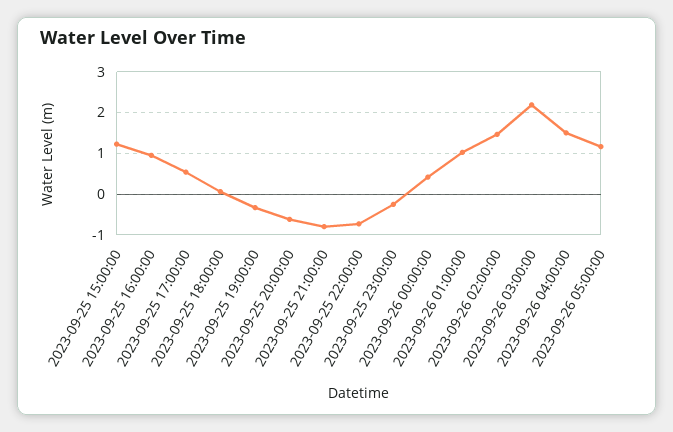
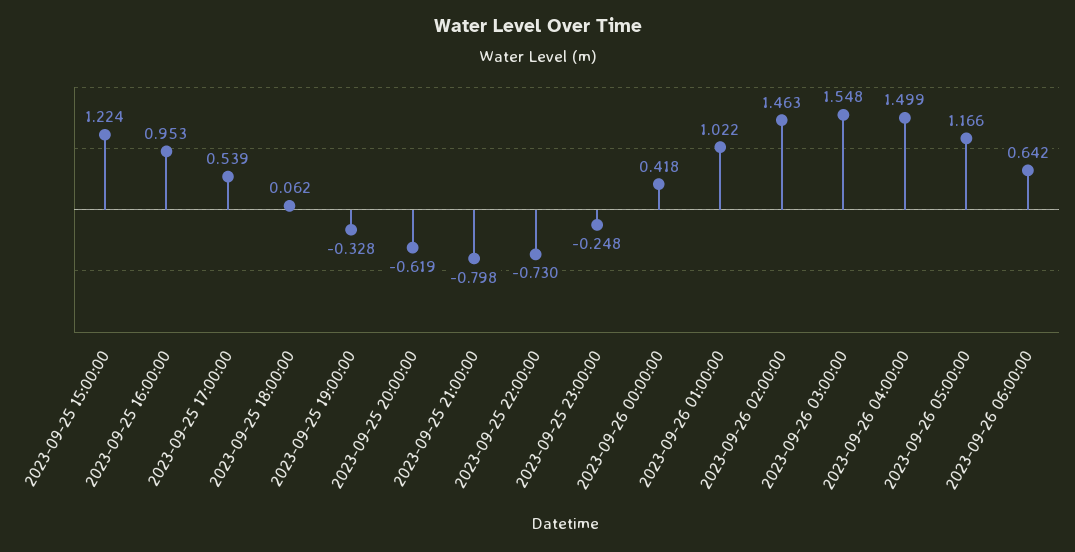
2023-09-26 03:00:00: 2.2 -> 1.548
2023-09-26 06:00:00: none -> 0.642

